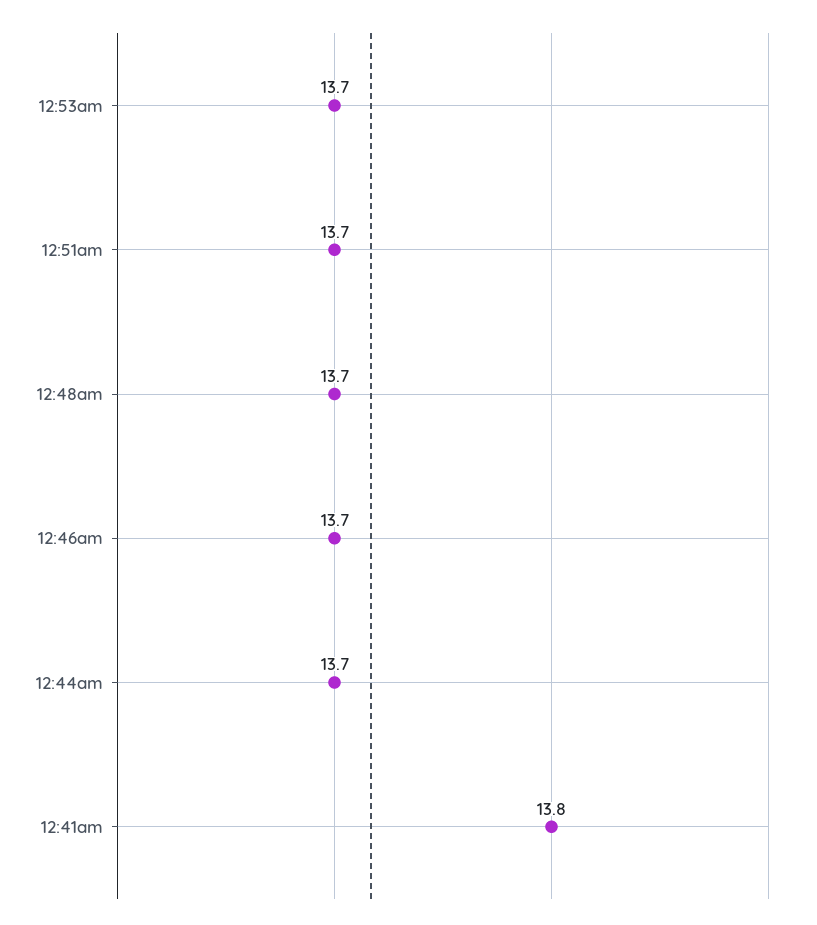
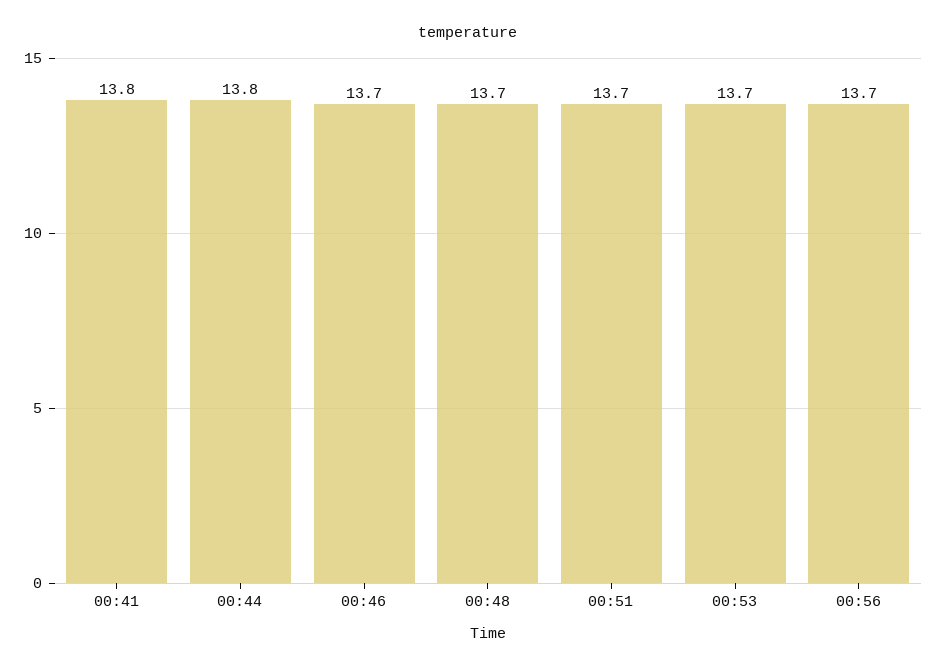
12:44am: 13.7 -> 13.8
00:56: none -> 13.7

